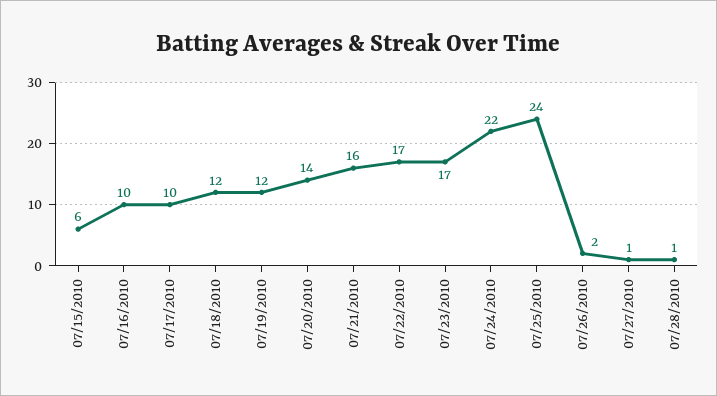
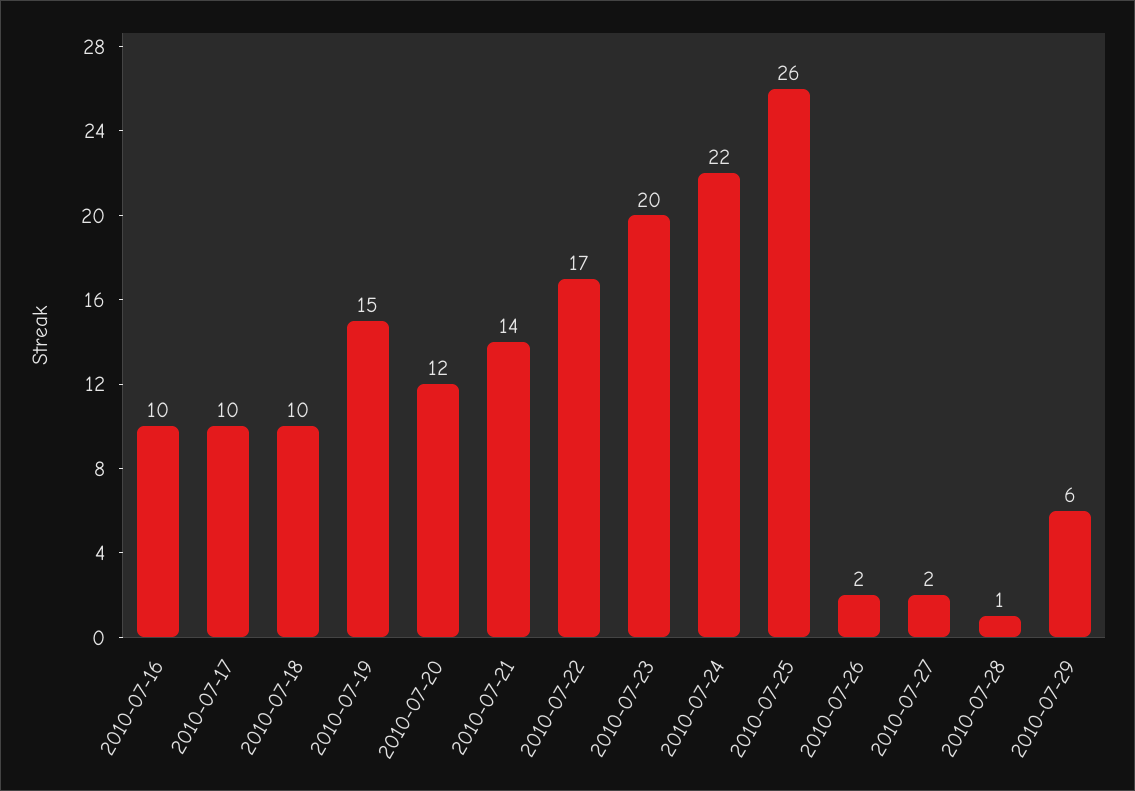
07/15/2010: 6 -> none
07/18/2010: 12 -> 10
07/19/2010: 12 -> 15
07/20/2010: 14 -> 12
07/21/2010: 16 -> 14
07/23/2010: 17 -> 20
07/25/2010: 24 -> 26
07/27/2010: 1 -> 2
2010-07-29: none -> 6

